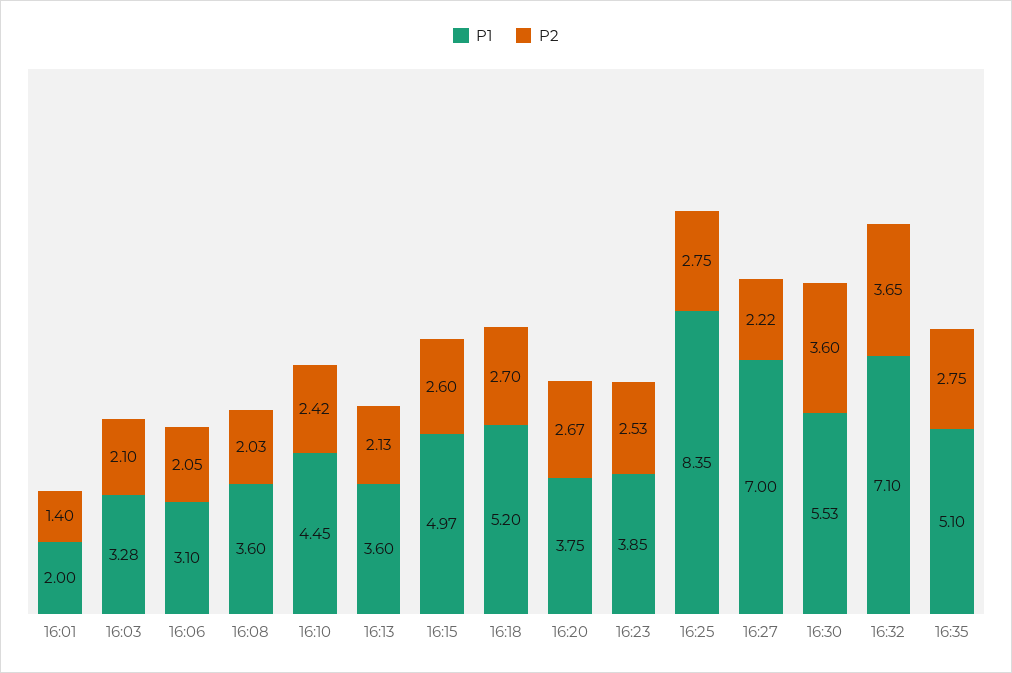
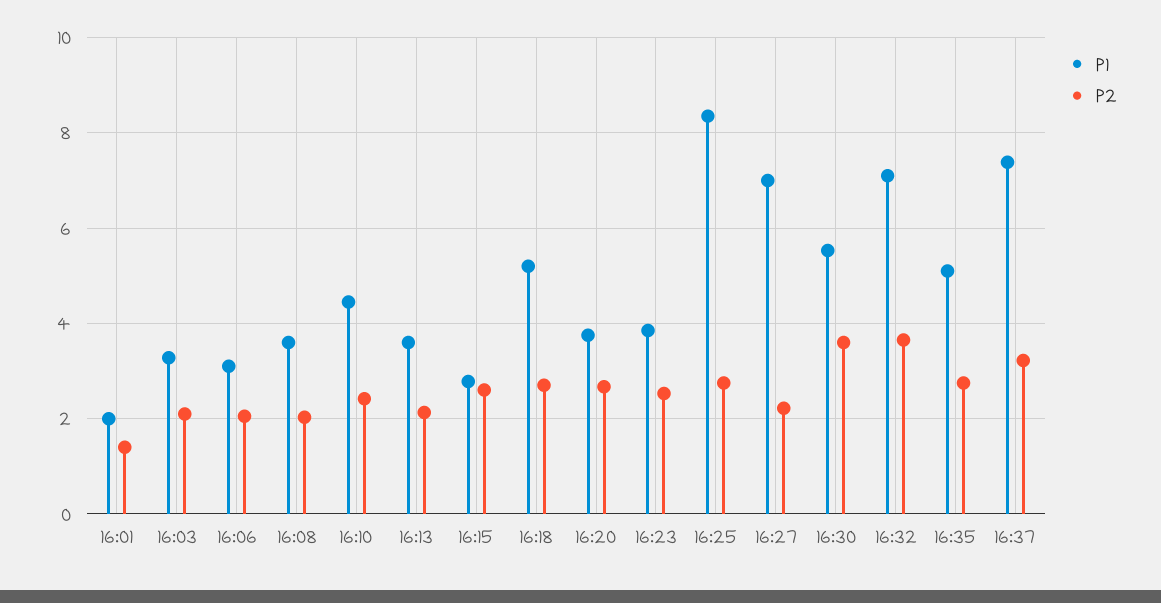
P1, 16:15: 4.97 -> 2.8
P1, 16:37: none -> 7.4
P2, 16:37: none -> 3.2

